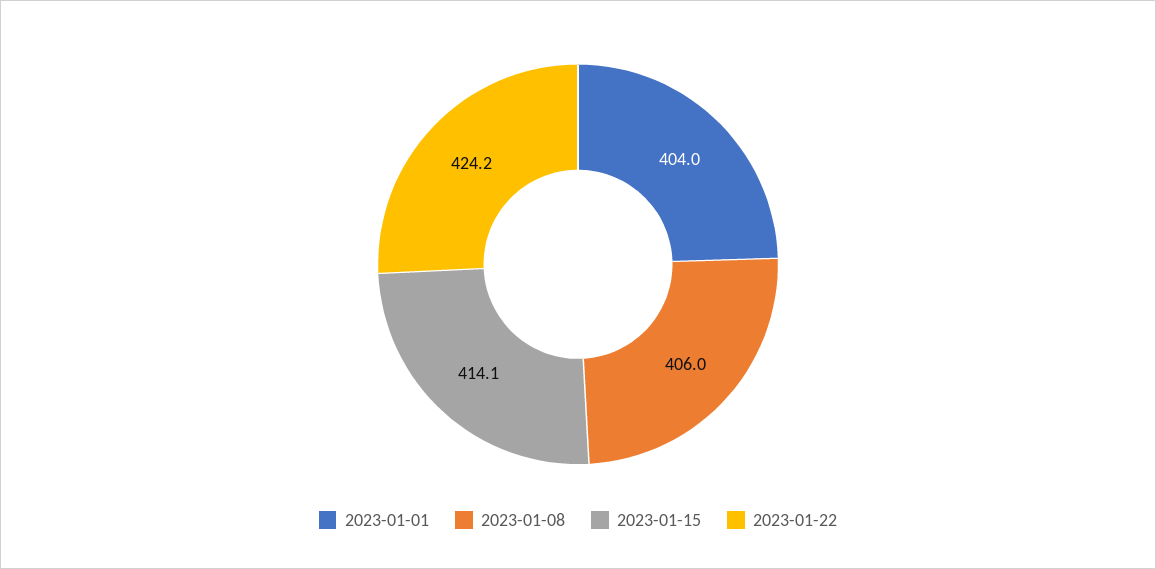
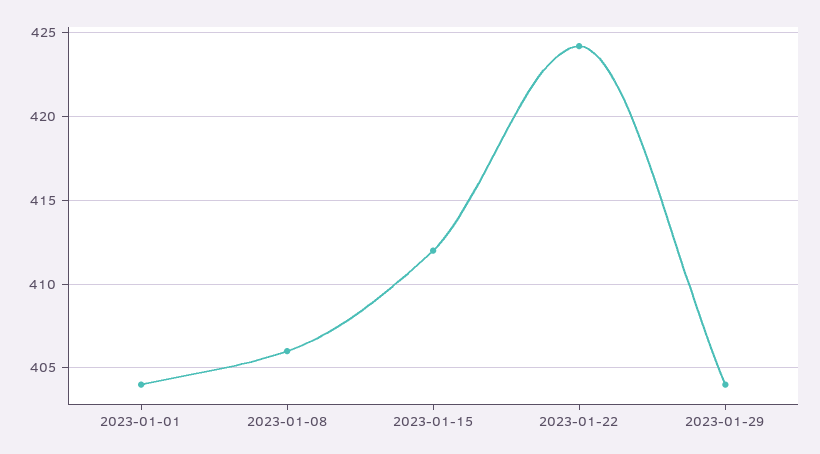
2023-01-15: 414.1 -> 412
2023-01-29: none -> 404

